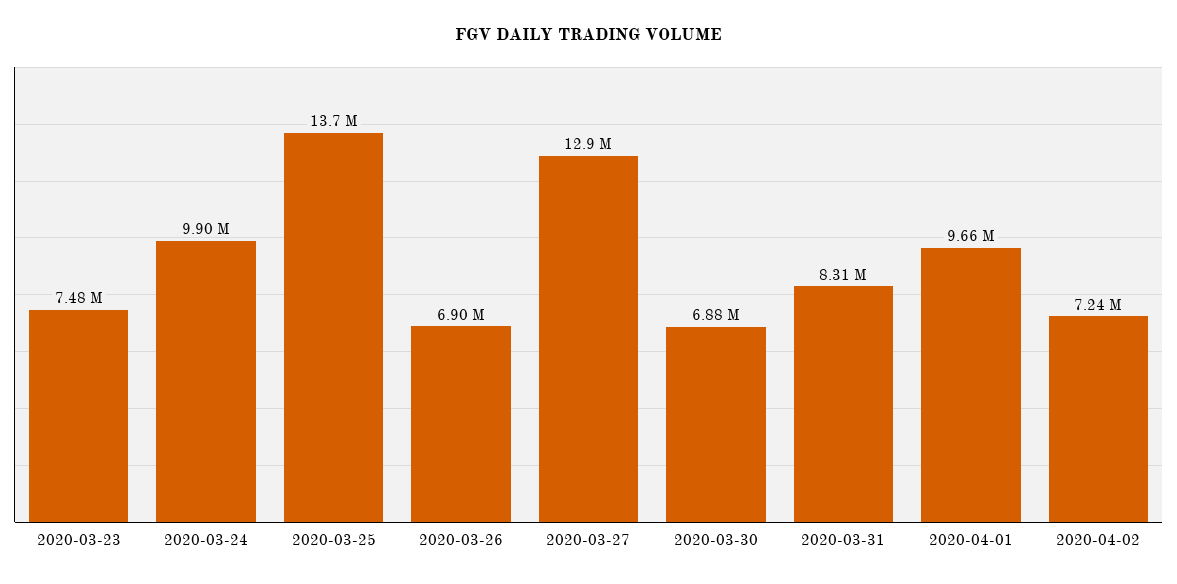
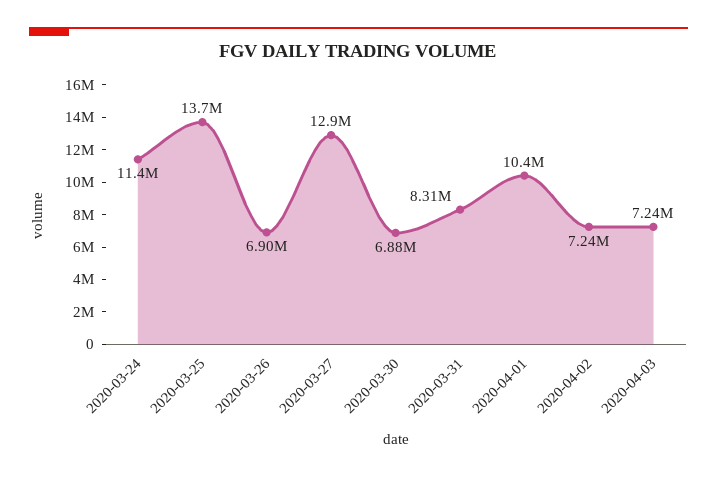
2020-03-23: 7480000 -> none
2020-03-24: 9900000 -> 11400000
2020-04-01: 9660000 -> 10400000
2020-04-03: none -> 7240000

